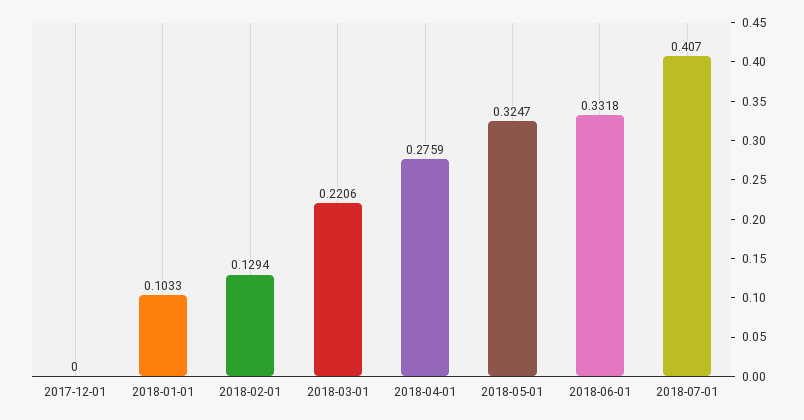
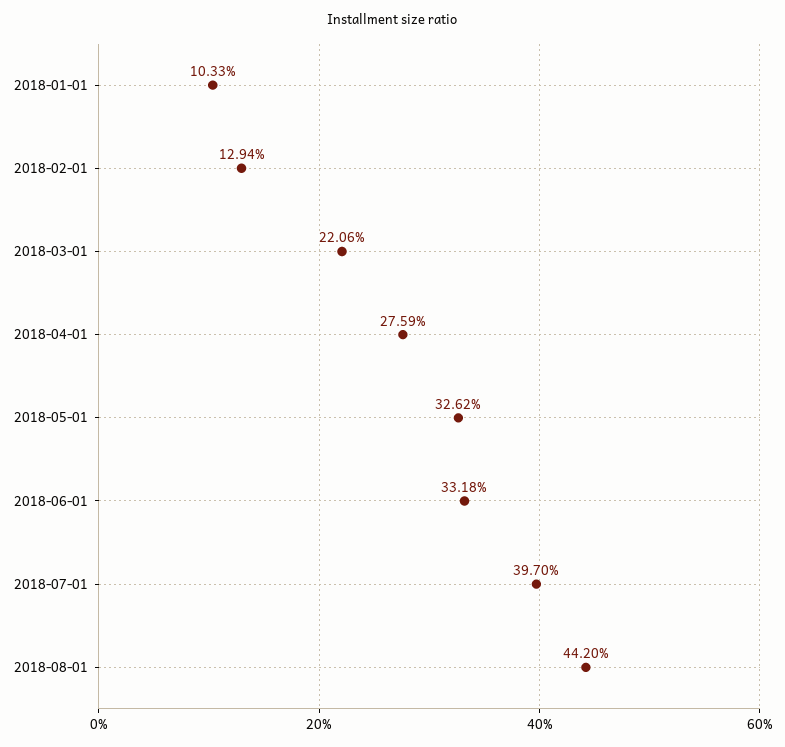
2017-12-01: 0 -> none
2018-05-01: 0.3247 -> 0.3262
2018-07-01: 0.407 -> 0.397
2018-08-01: none -> 0.442

